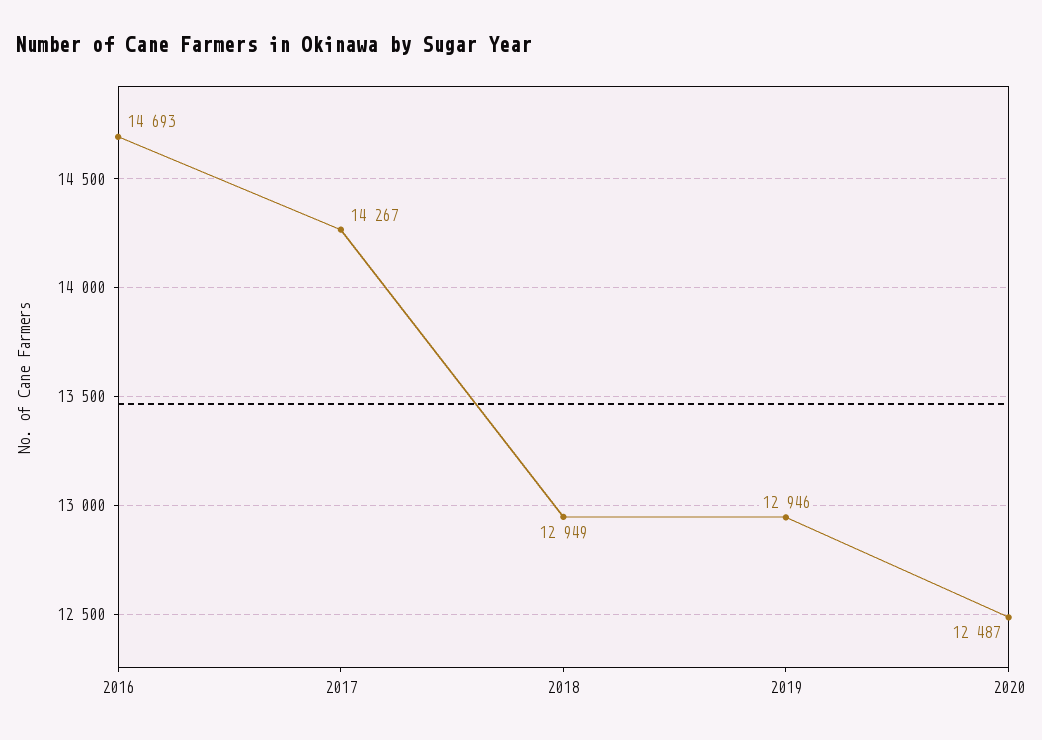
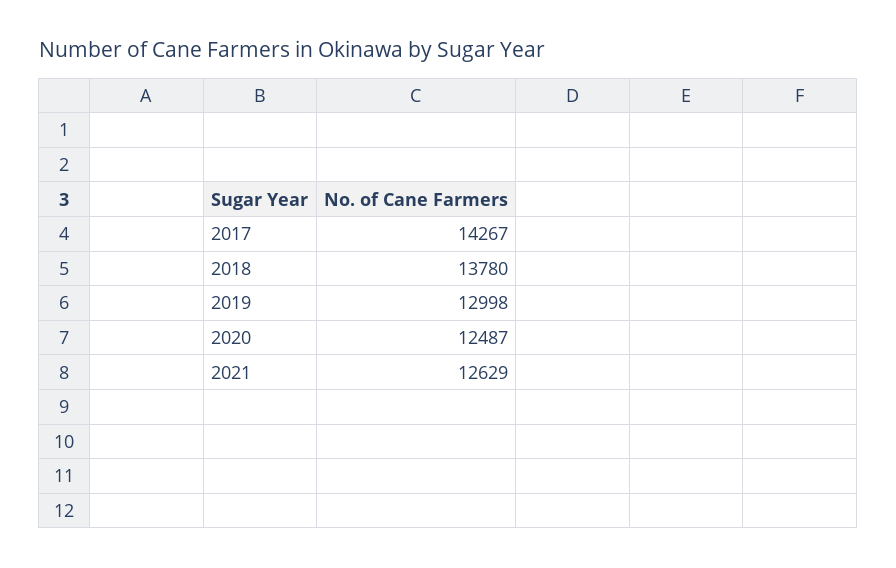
2016: 14693 -> none
2018: 12949 -> 13780
2019: 12946 -> 12998
2021: none -> 12629

